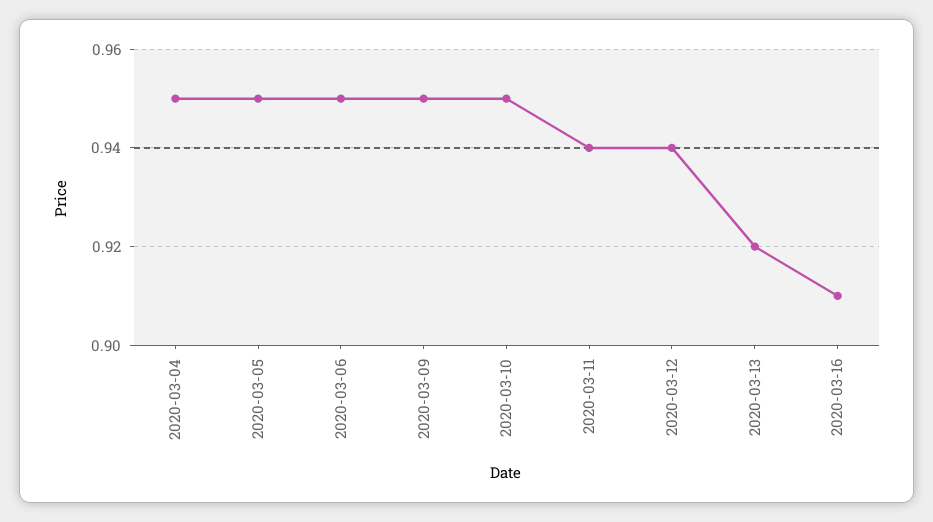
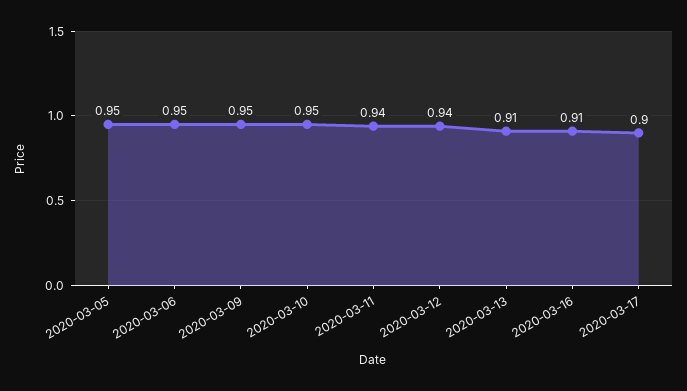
2020-03-04: 0.95 -> none
2020-03-13: 0.92 -> 0.91
2020-03-17: none -> 0.9

